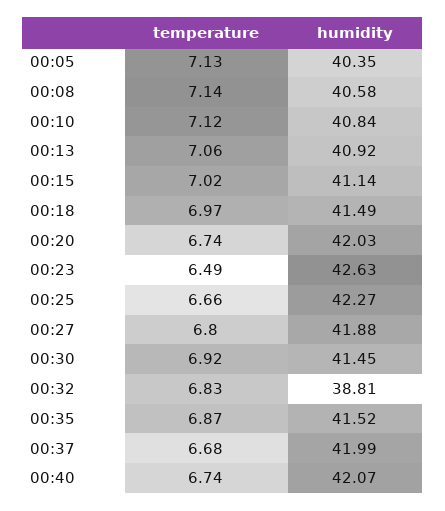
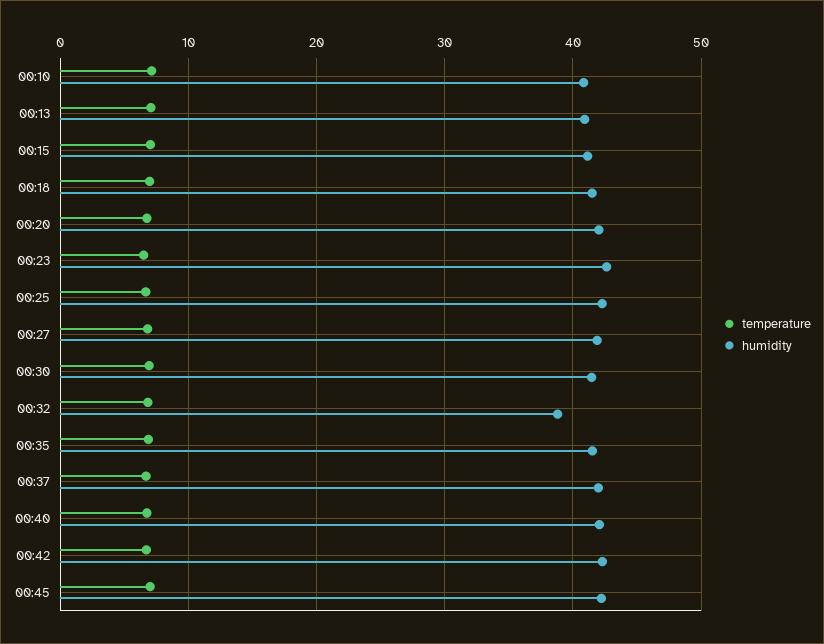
temperature, 00:05: 7.13 -> none
humidity, 00:05: 40.35 -> none
temperature, 00:08: 7.14 -> none
humidity, 00:08: 40.58 -> none
temperature, 00:42: none -> 7
humidity, 00:42: none -> 42
temperature, 00:45: none -> 7
humidity, 00:45: none -> 42

